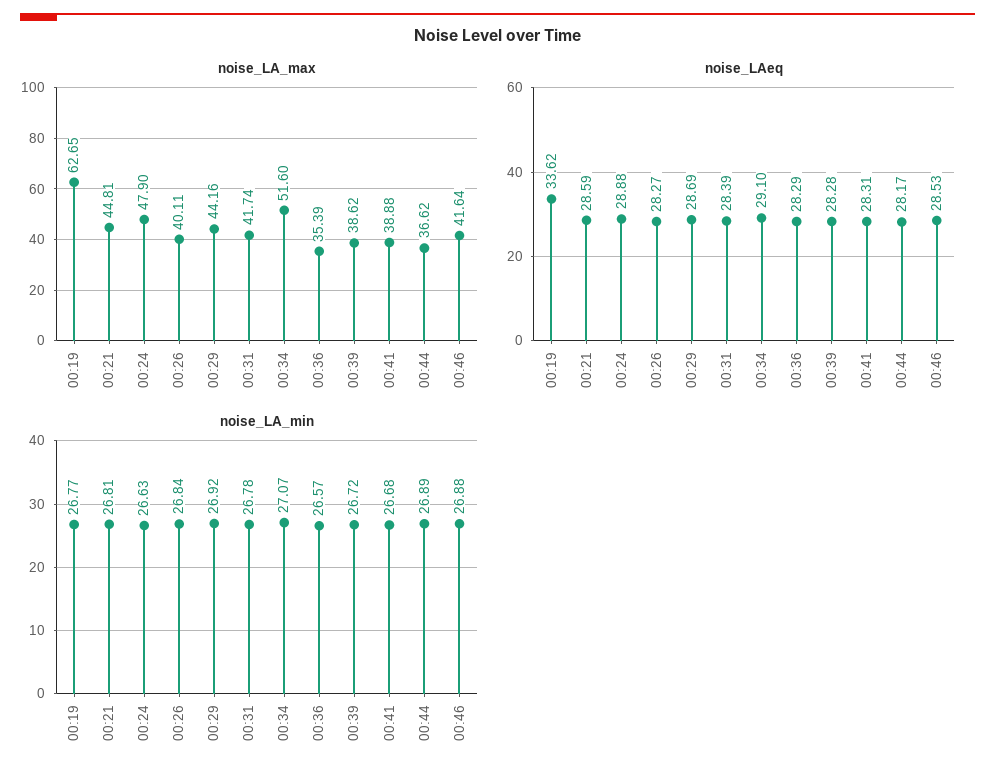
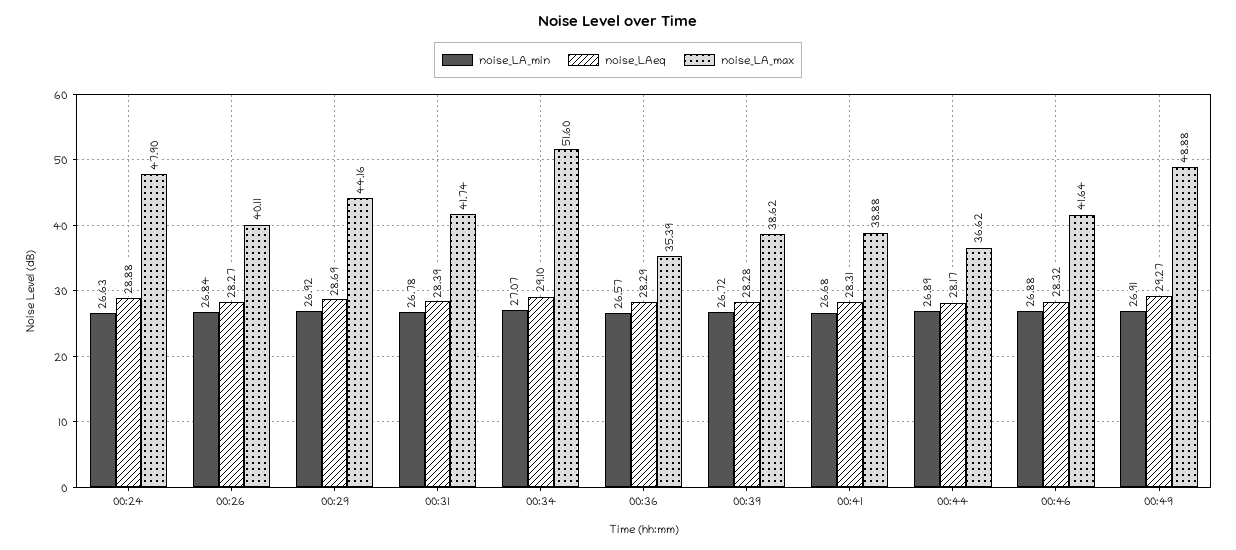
noise_LA_max, 00:19: 62.65 -> none
noise_LA_max, 00:21: 44.81 -> none
noise_LAeq, 00:19: 33.62 -> none
noise_LAeq, 00:21: 28.59 -> none
noise_LAeq, 00:46: 28.53 -> 28.32
noise_LA_min, 00:19: 26.77 -> none
noise_LA_min, 00:21: 26.81 -> none
noise_LA_min, 00:49: none -> 26.91
noise_LAeq, 00:49: none -> 29.27
noise_LA_max, 00:49: none -> 48.88

